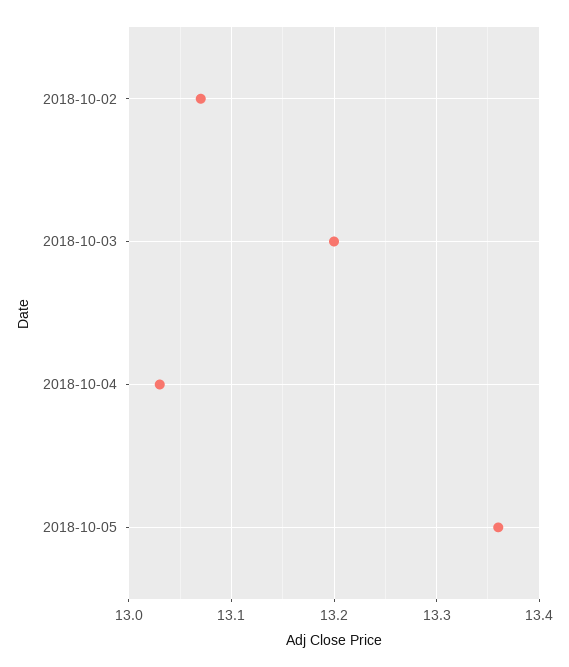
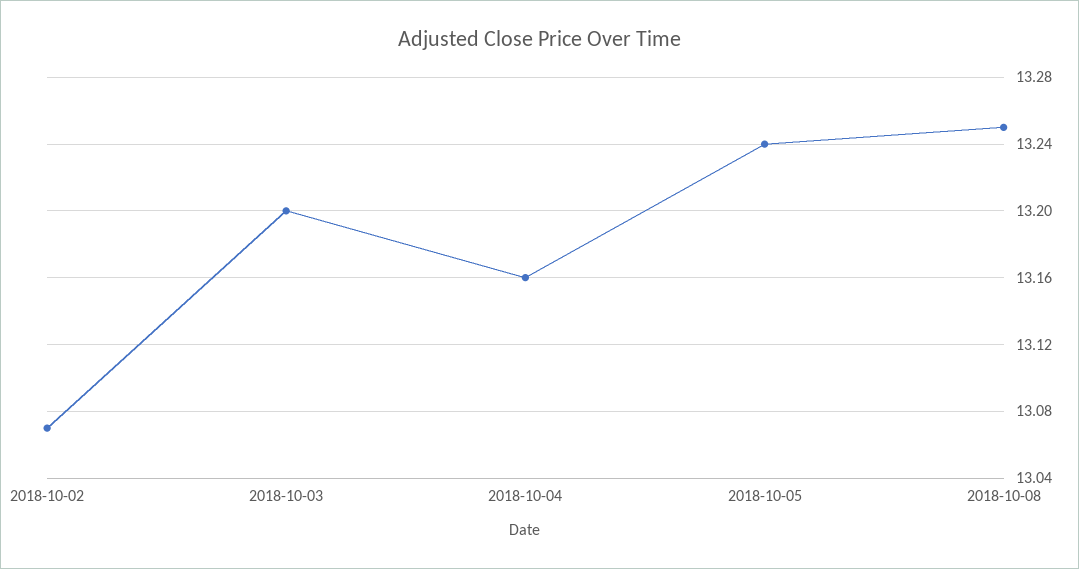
2018-10-04: 13.03 -> 13.16
2018-10-05: 13.36 -> 13.24
2018-10-08: none -> 13.25

